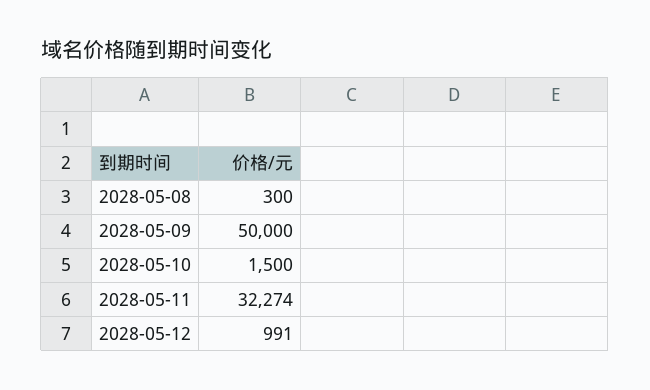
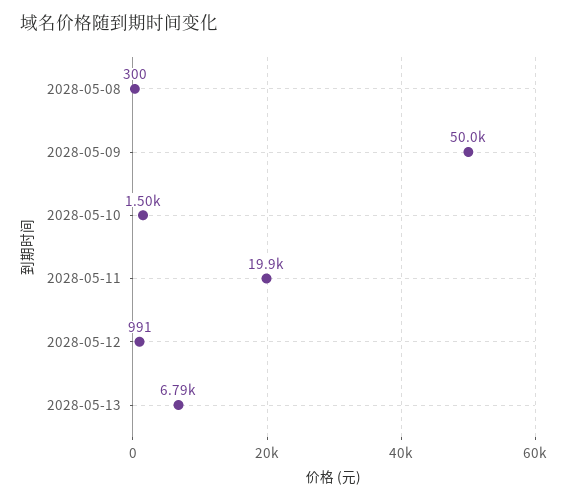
2028-05-11: 32274 -> 19900
2028-05-13: none -> 6790

